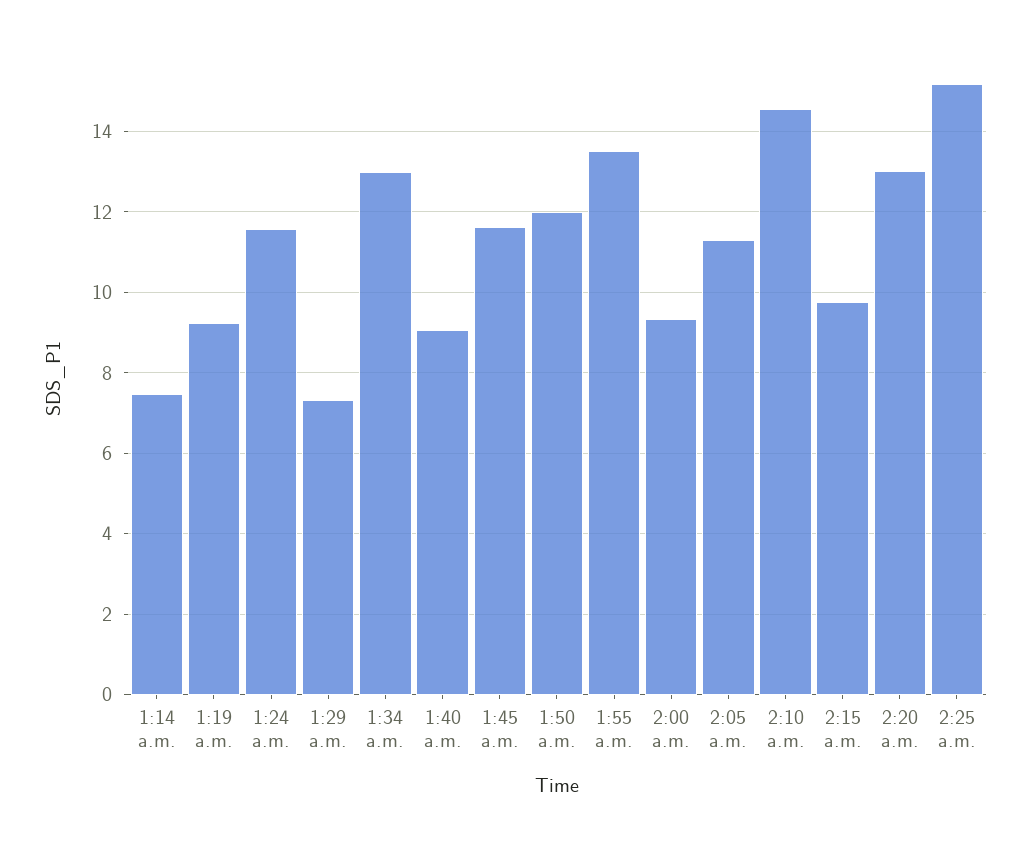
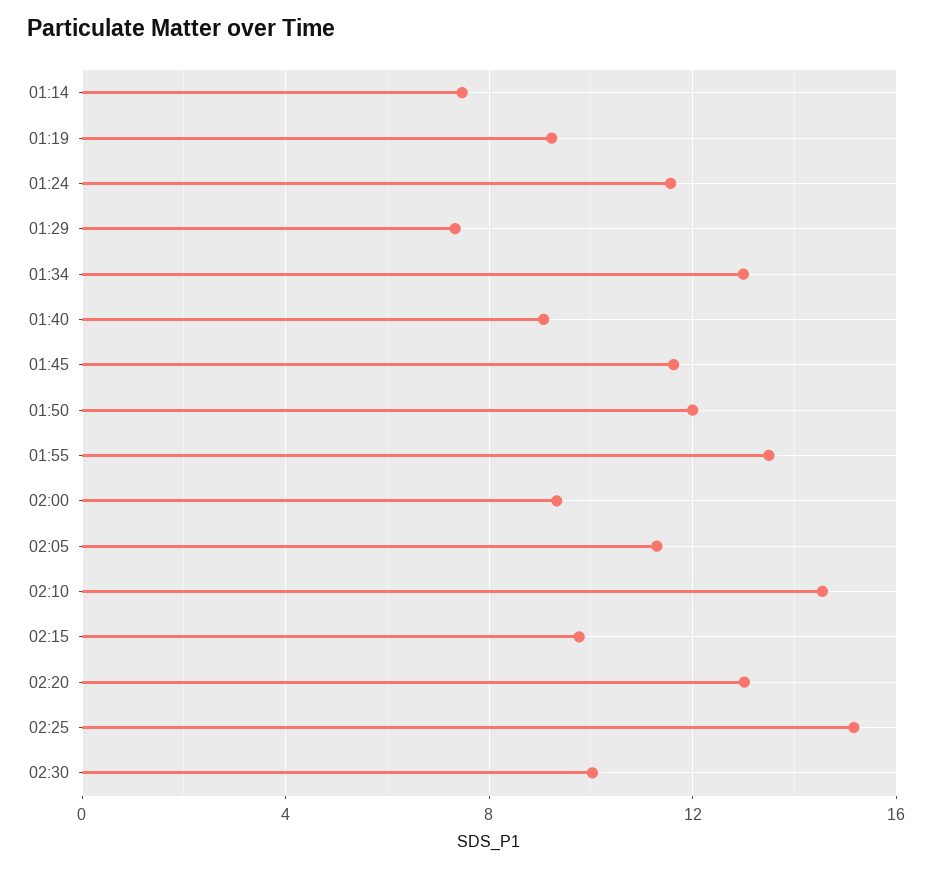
02:30: none -> 10

